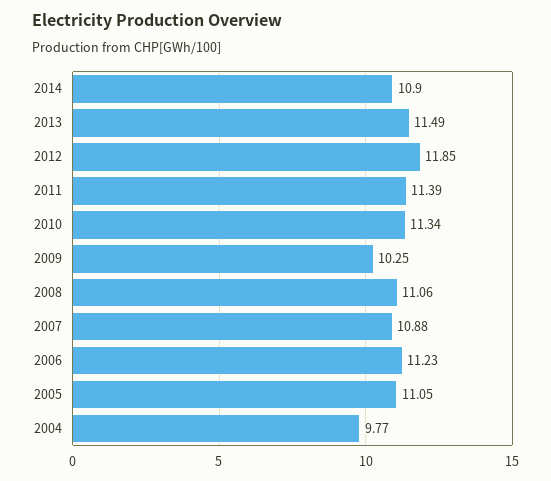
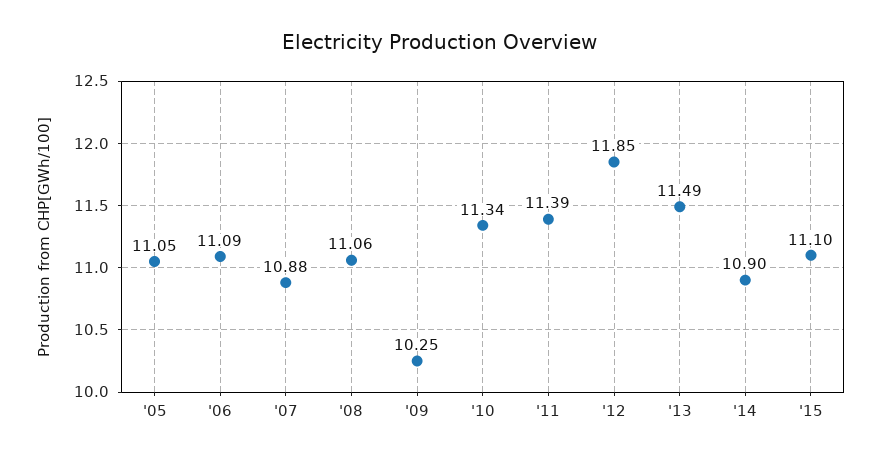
2006: 11.23 -> 11.09
2004: 9.77 -> none
'15: none -> 11.1

